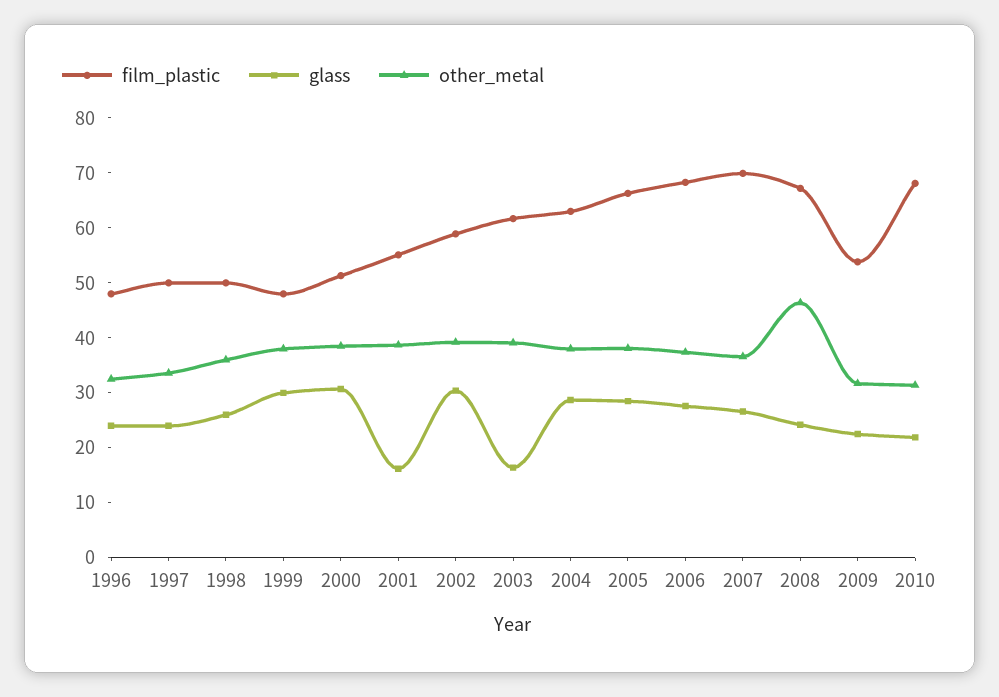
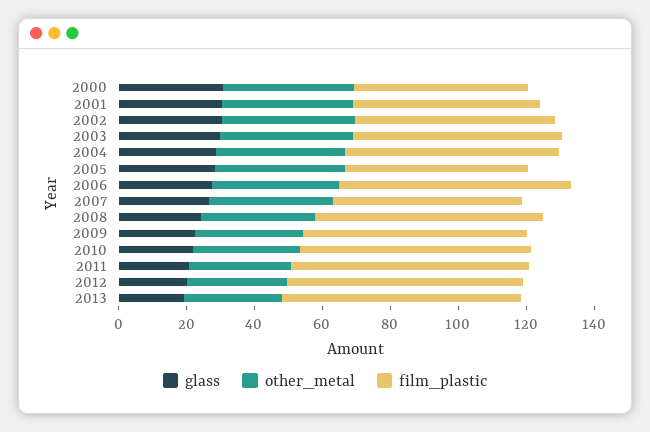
film_plastic, 1996: 48 -> none
glass, 1996: 24 -> none
other_metal, 1996: 32 -> none
film_plastic, 1997: 50 -> none
glass, 1997: 24 -> none
other_metal, 1997: 34 -> none
film_plastic, 1998: 50 -> none
glass, 1998: 26 -> none
other_metal, 1998: 36 -> none
film_plastic, 1999: 48 -> none
glass, 1999: 30 -> none
other_metal, 1999: 38 -> none
glass, 2001: 16 -> 30
glass, 2003: 16 -> 30
film_plastic, 2005: 66 -> 55
film_plastic, 2007: 70 -> 55
other_metal, 2008: 46 -> 35
film_plastic, 2009: 54 -> 65
glass, 2011: none -> 20
other_metal, 2011: none -> 30
film_plastic, 2011: none -> 70
glass, 2012: none -> 20
other_metal, 2012: none -> 30
film_plastic, 2012: none -> 70
glass, 2013: none -> 20
other_metal, 2013: none -> 30
film_plastic, 2013: none -> 70

